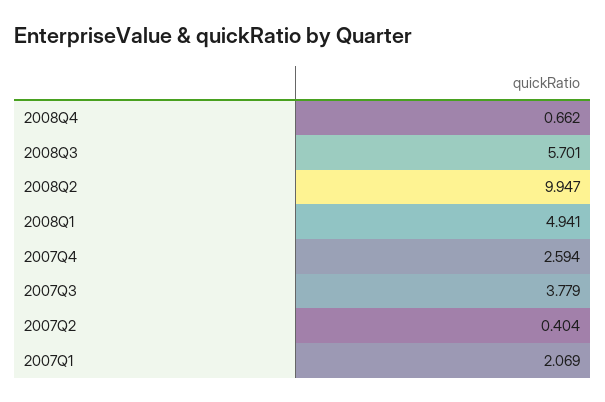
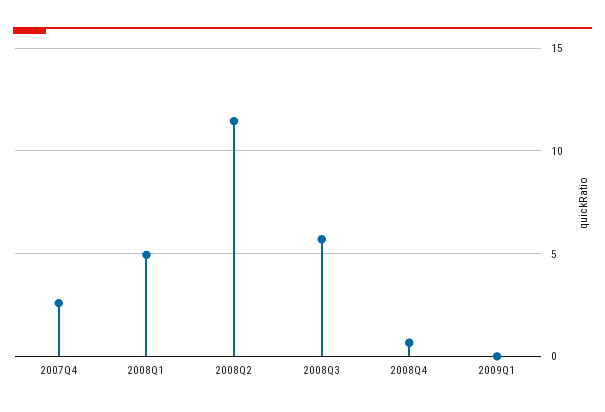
2008Q2: 9.947 -> 11.5
2007Q3: 3.779 -> none
2007Q2: 0.404 -> none
2007Q1: 2.069 -> none
2009Q1: none -> 0

